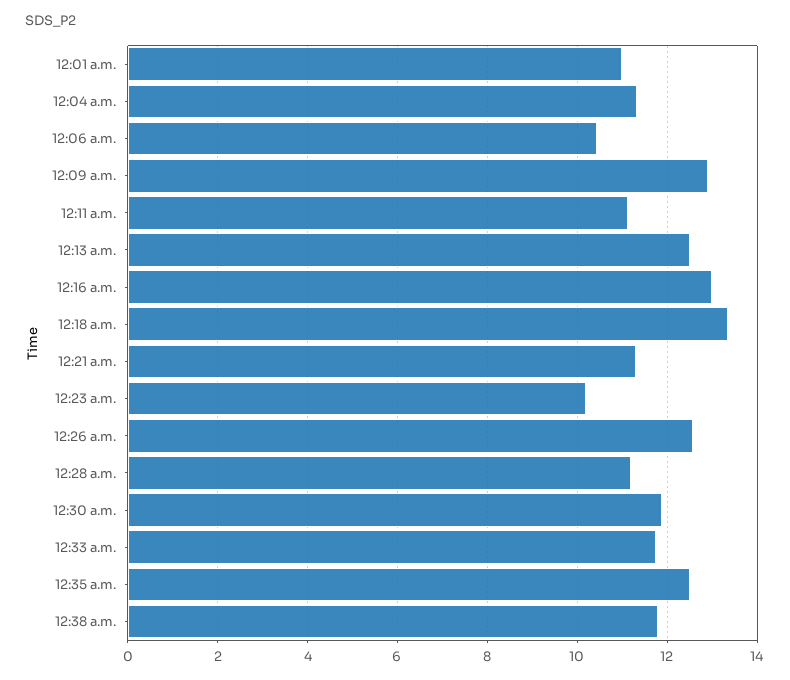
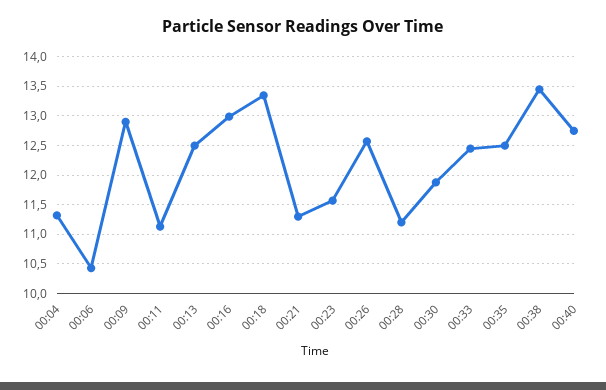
12:01 a.m.: 11 -> none
12:23 a.m.: 10.2 -> 11.5
12:33 a.m.: 11.8 -> 12.5
12:38 a.m.: 11.8 -> 13.5
00:40: none -> 12.75

